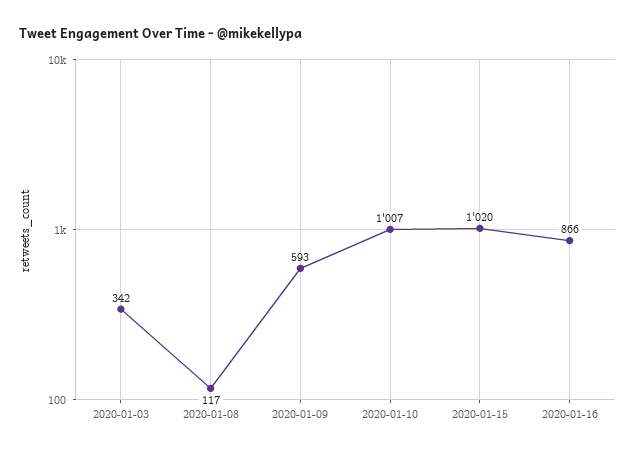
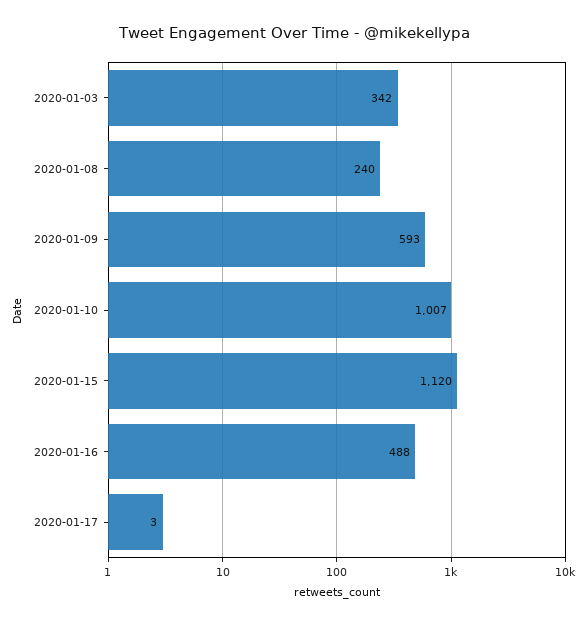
2020-01-08: 117 -> 240
2020-01-15: 1020 -> 1120
2020-01-16: 866 -> 488
2020-01-17: none -> 3

